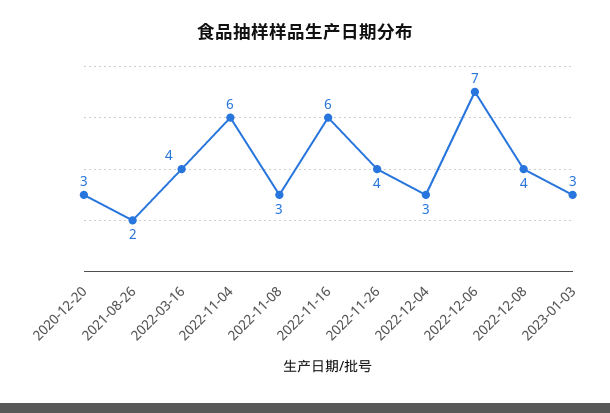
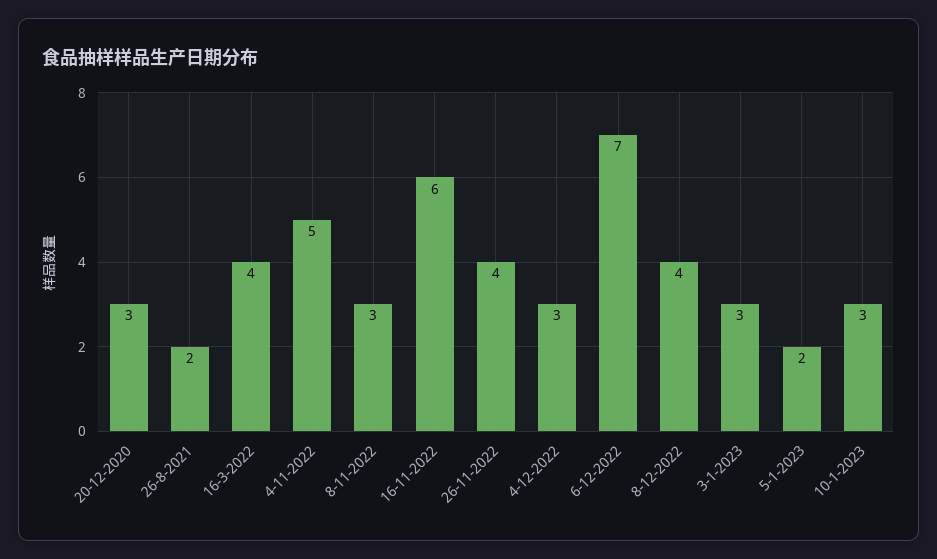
2022-11-04: 6 -> 5
5-1-2023: none -> 2
10-1-2023: none -> 3

